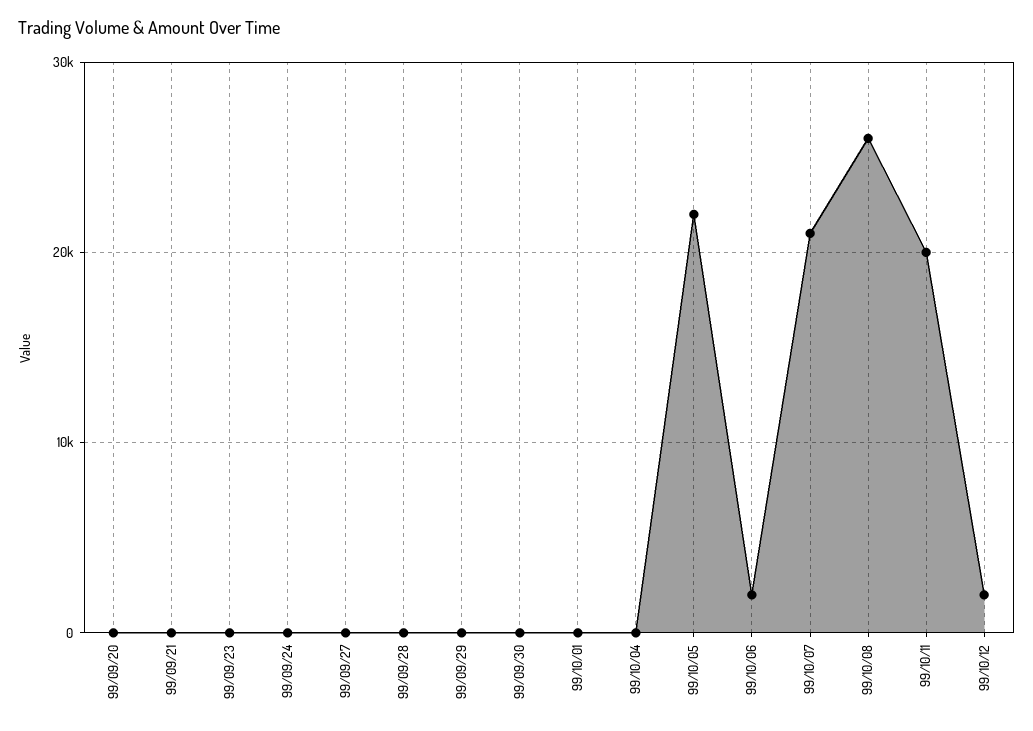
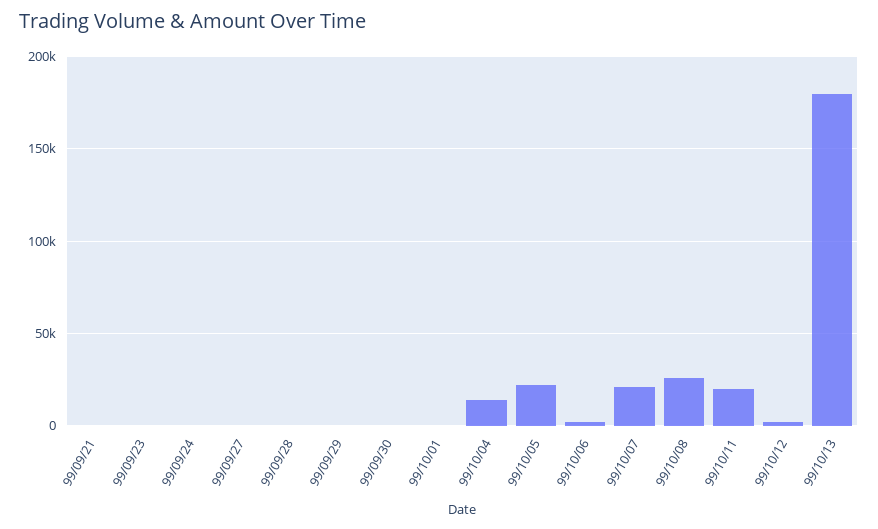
99/09/20: 0 -> none
99/10/04: 0 -> 15000
99/10/13: none -> 180000

